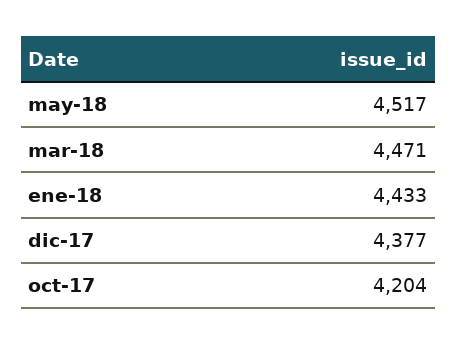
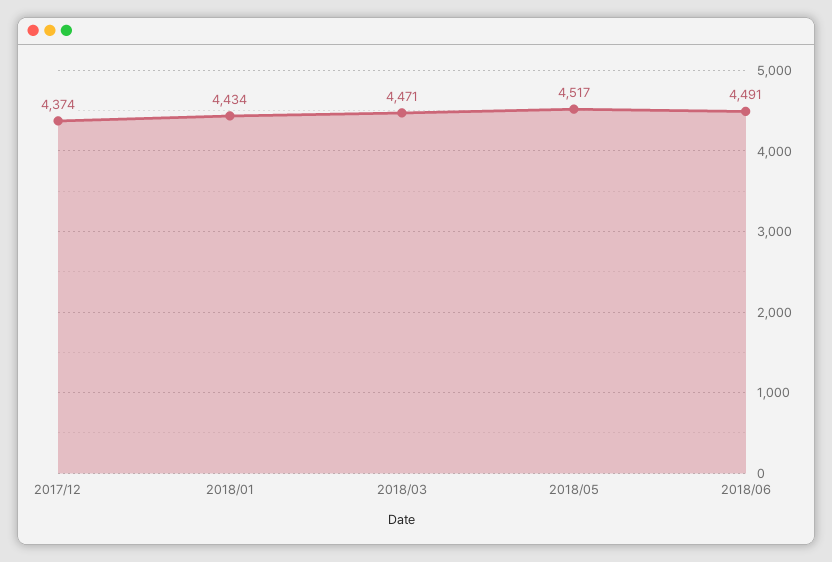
ene-18: 4433 -> 4434
dic-17: 4377 -> 4374
oct-17: 4204 -> none
2018/06: none -> 4491

